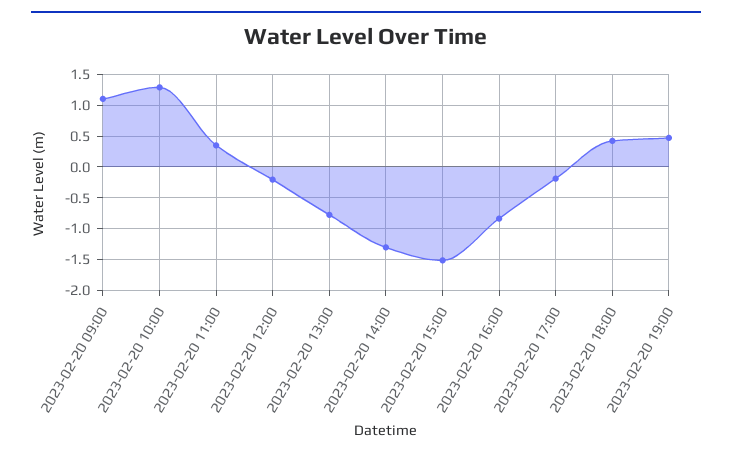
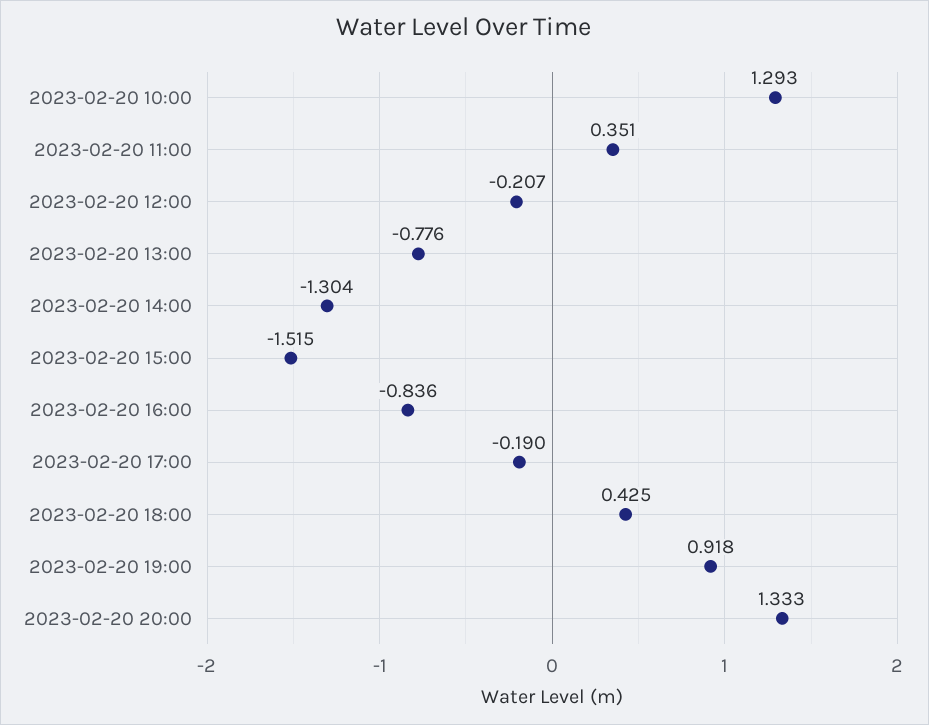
2023-02-20 09:00: 1.1 -> none
2023-02-20 19:00: 0.5 -> 0.918
2023-02-20 20:00: none -> 1.333

